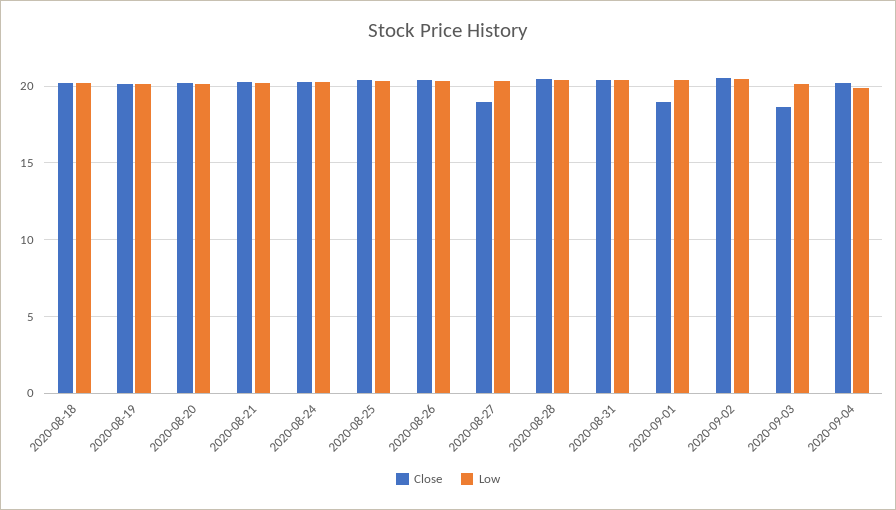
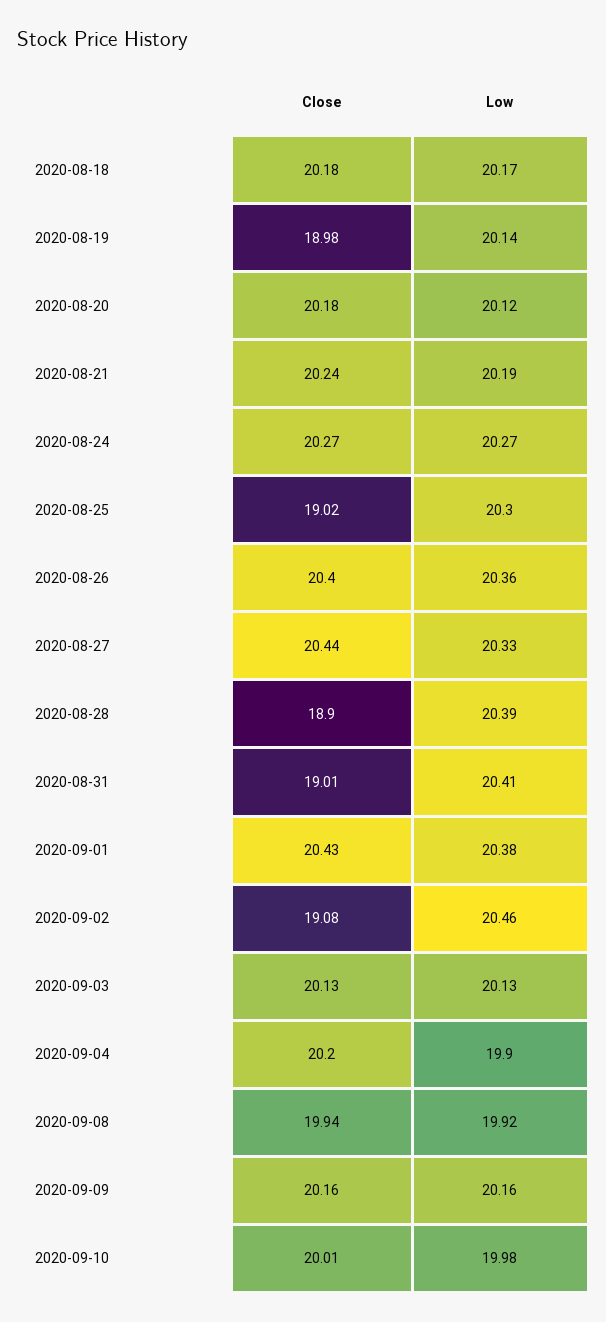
Close, 2020-08-19: 20 -> 18.98
Close, 2020-08-25: 20.5 -> 19.02
Close, 2020-08-27: 19 -> 20.44
Close, 2020-08-28: 20.5 -> 18.9
Close, 2020-08-31: 20.5 -> 19.01
Close, 2020-09-01: 19 -> 20.43
Close, 2020-09-02: 20.5 -> 19.08
Close, 2020-09-03: 18.5 -> 20.13
Close, 2020-09-08: none -> 19.94
Low, 2020-09-08: none -> 19.92
Close, 2020-09-09: none -> 20.16
Low, 2020-09-09: none -> 20.16
Close, 2020-09-10: none -> 20.01
Low, 2020-09-10: none -> 19.98

